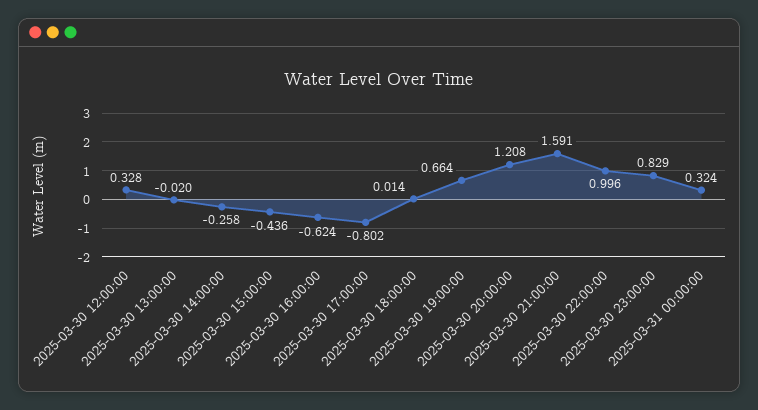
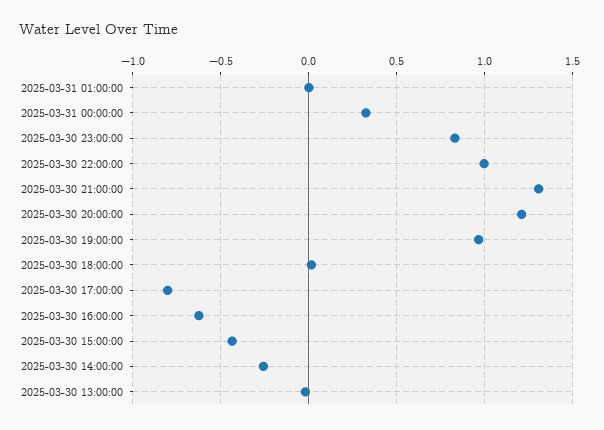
2025-03-30 12:00:00: 0.328 -> none
2025-03-30 19:00:00: 0.664 -> 0.95
2025-03-30 21:00:00: 1.591 -> 1.3
2025-03-31 01:00:00: none -> 0

